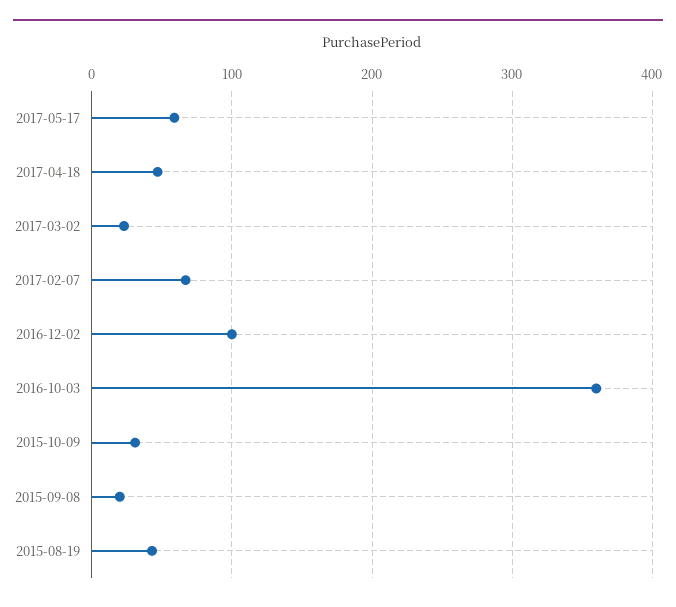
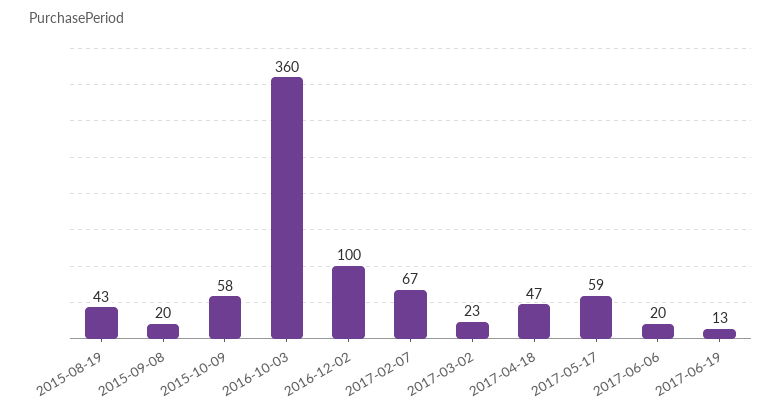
2015-10-09: 30 -> 58
2017-06-06: none -> 20
2017-06-19: none -> 13

